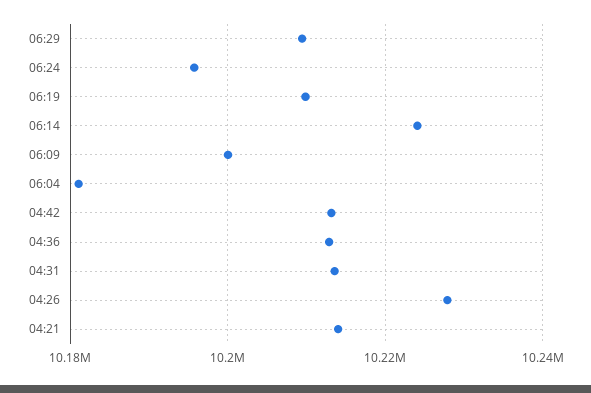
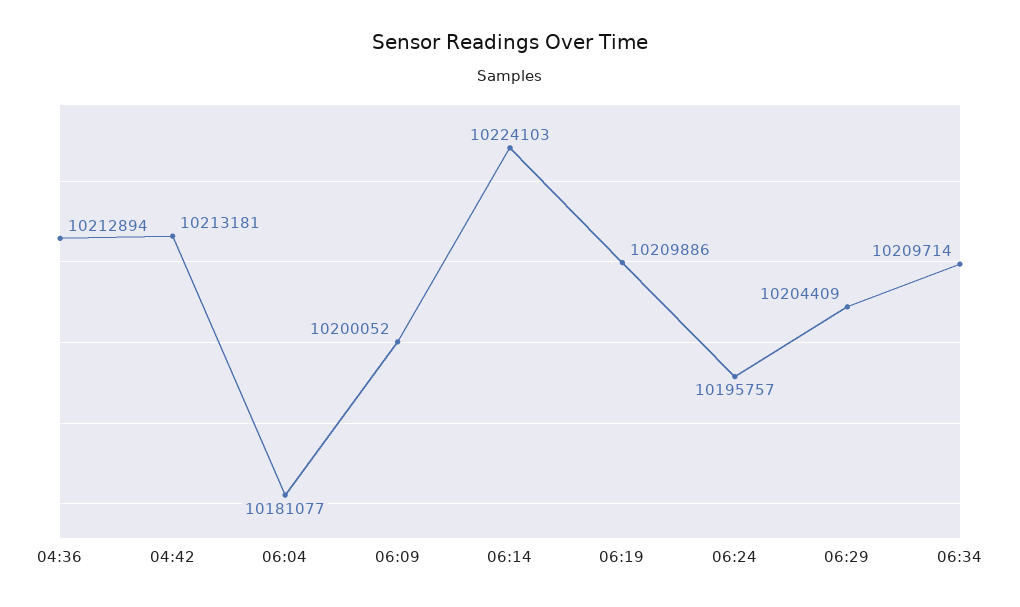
06:29: 10210000 -> 10204409
04:31: 10214000 -> none
04:26: 10228000 -> none
04:21: 10214000 -> none
06:34: none -> 10209714

